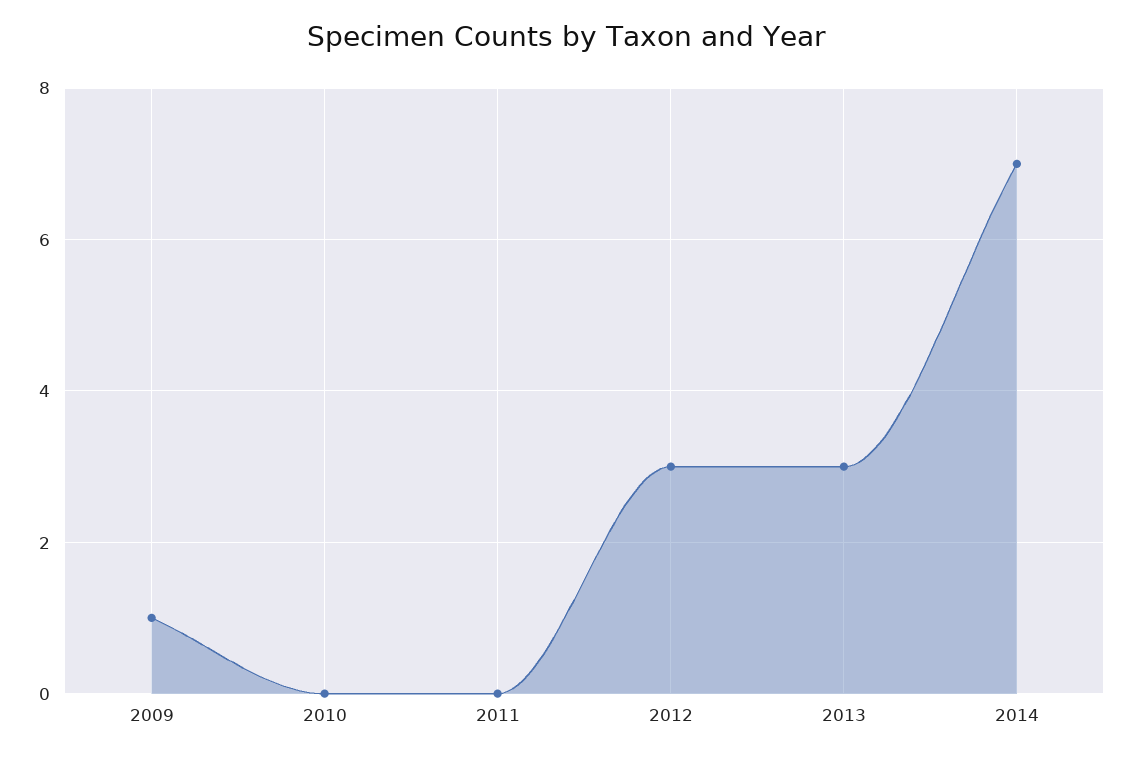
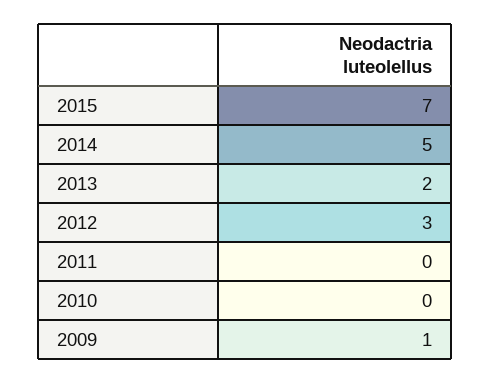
2013: 3 -> 2
2014: 7 -> 5
2015: none -> 7

